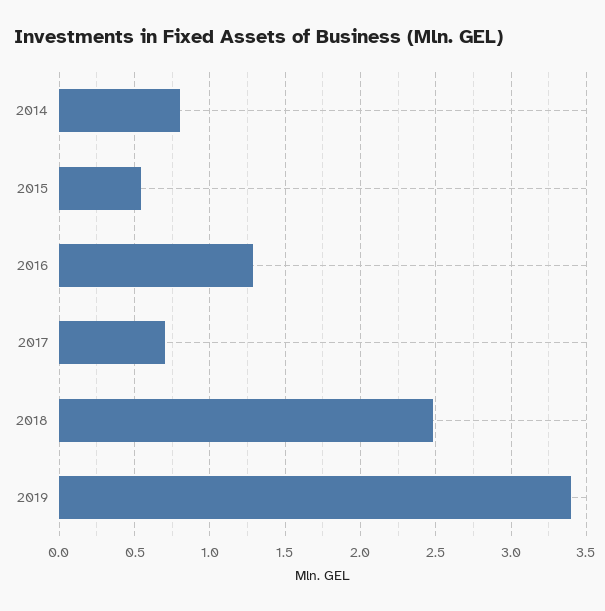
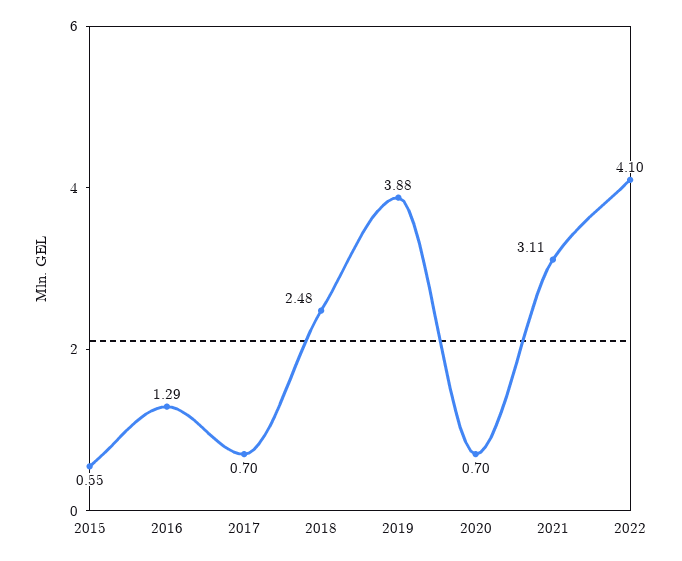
2014: 0.8 -> none
2019: 3.4 -> 3.88
2020: none -> 0.7
2021: none -> 3.11
2022: none -> 4.1

